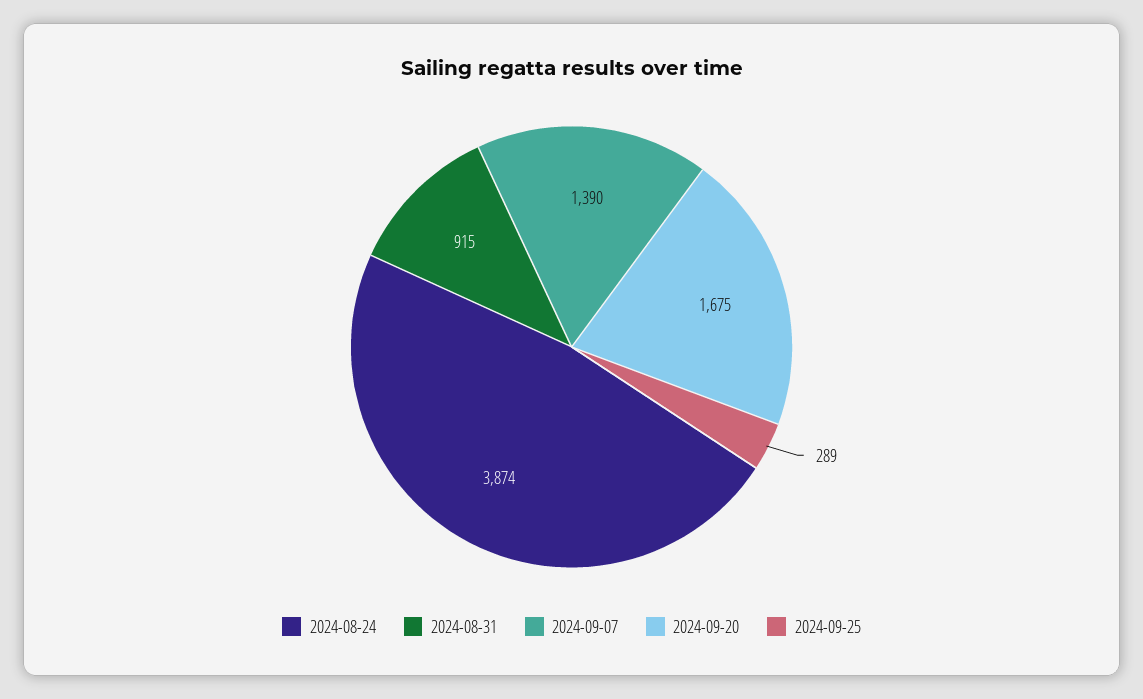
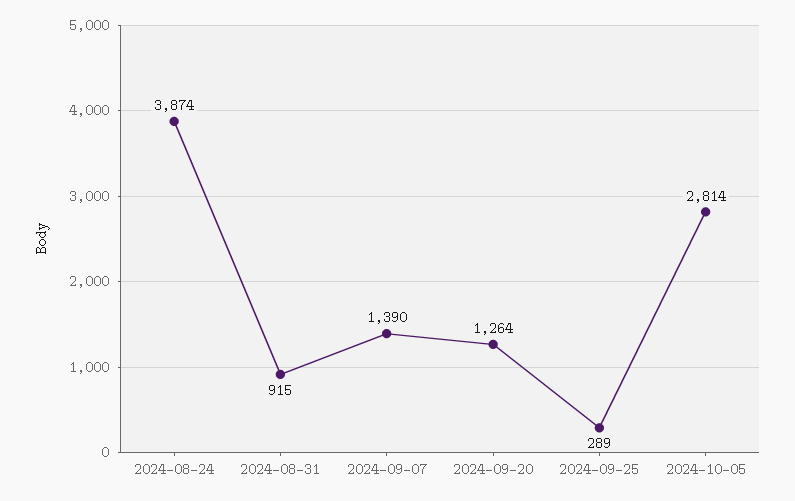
2024-09-20: 1675 -> 1264
2024-10-05: none -> 2814

